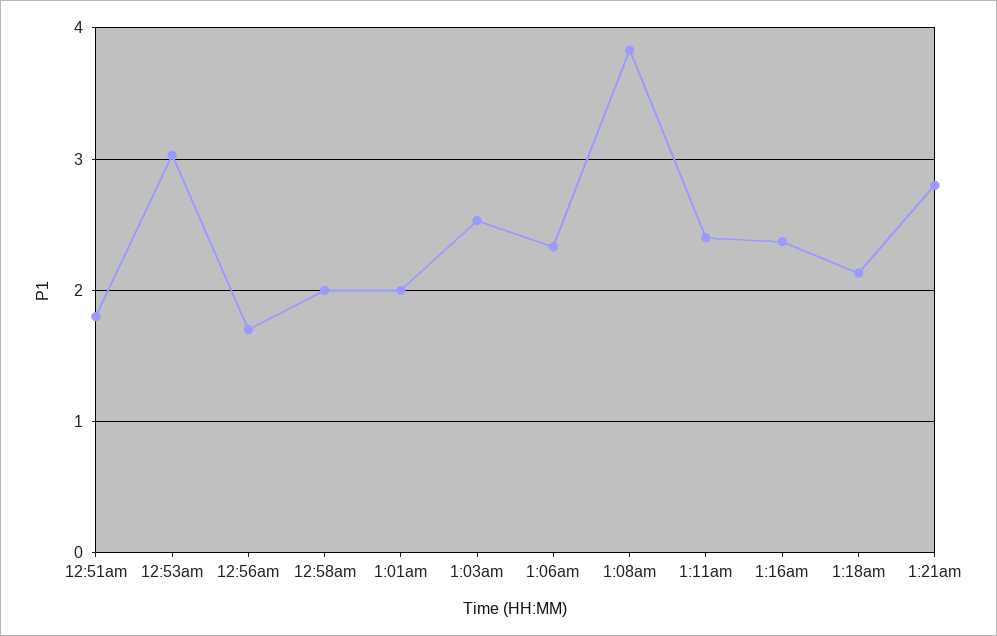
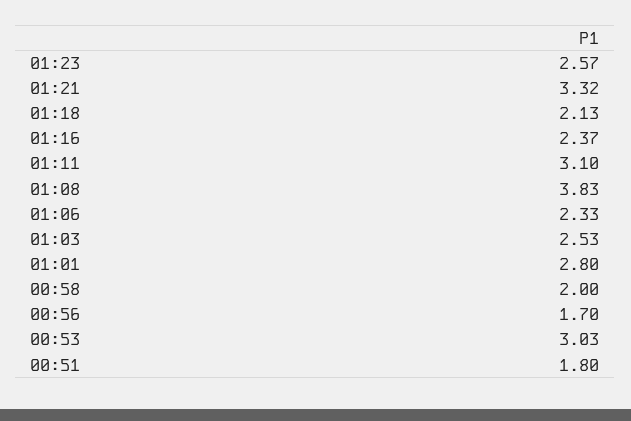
1:01am: 2 -> 2.8
1:11am: 2.4 -> 3.1
1:21am: 2.8 -> 3.32
01:23: none -> 2.57

